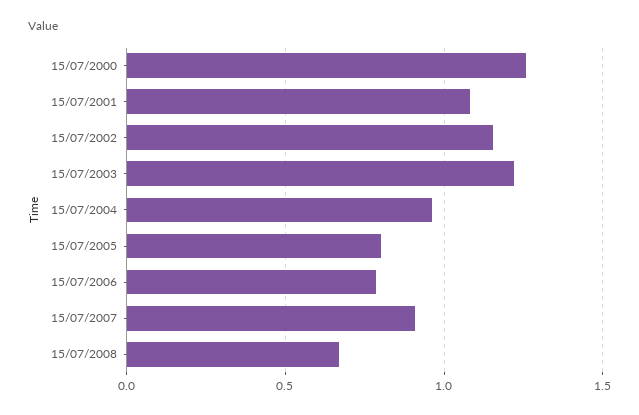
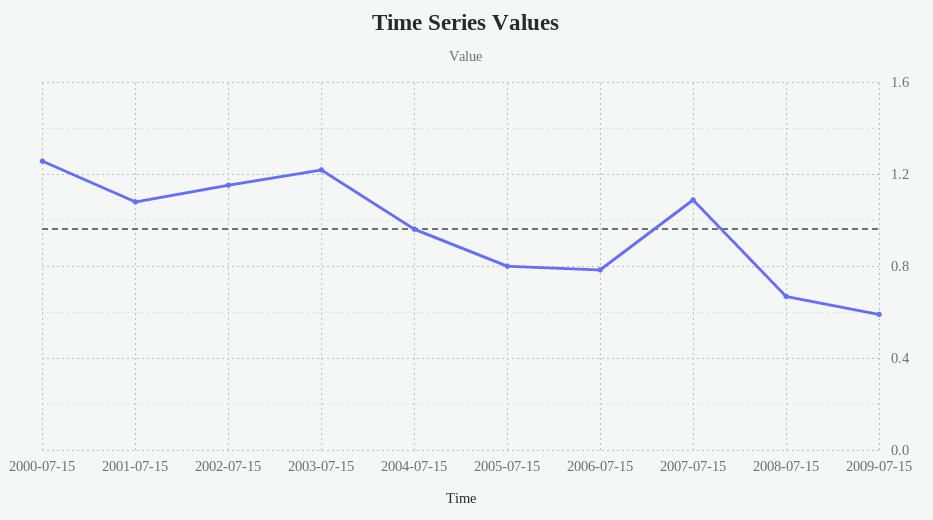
15/07/2007: 0.9 -> 1.1
2009-07-15: none -> 0.6

